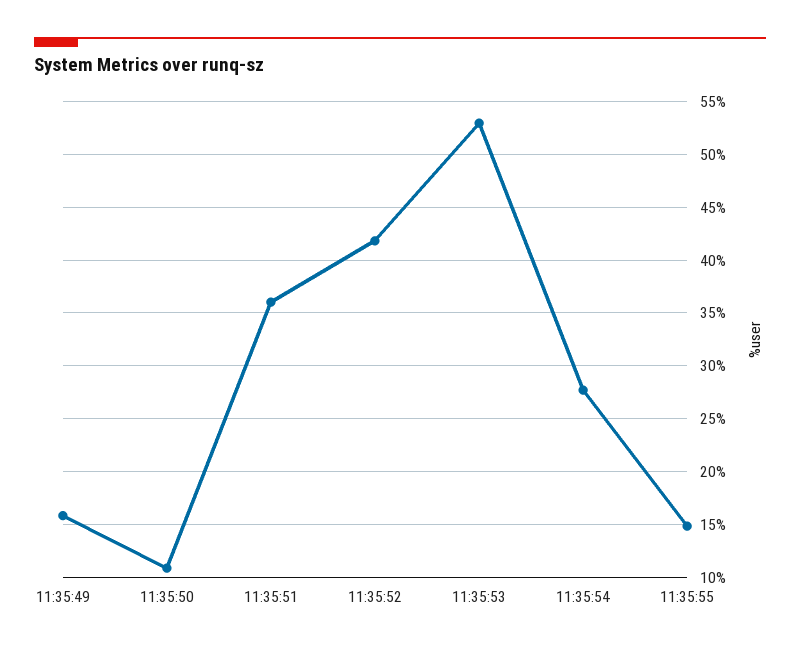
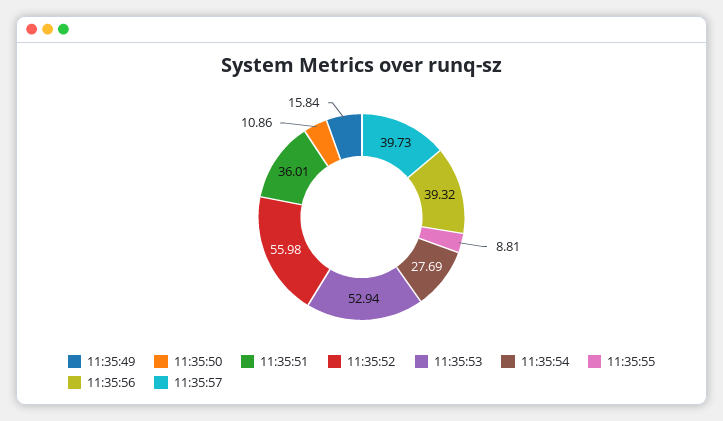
11:35:52: 42 -> 55.98
11:35:55: 15 -> 8.81
11:35:56: none -> 39.32
11:35:57: none -> 39.73

